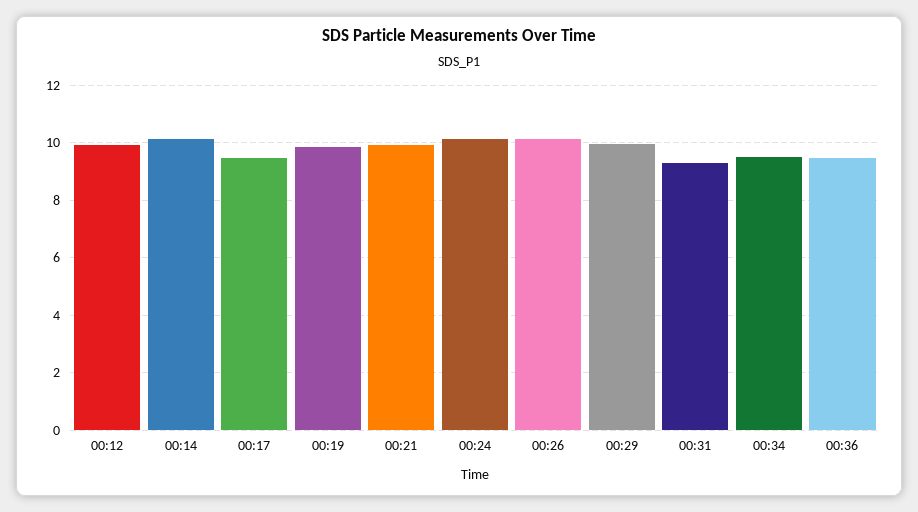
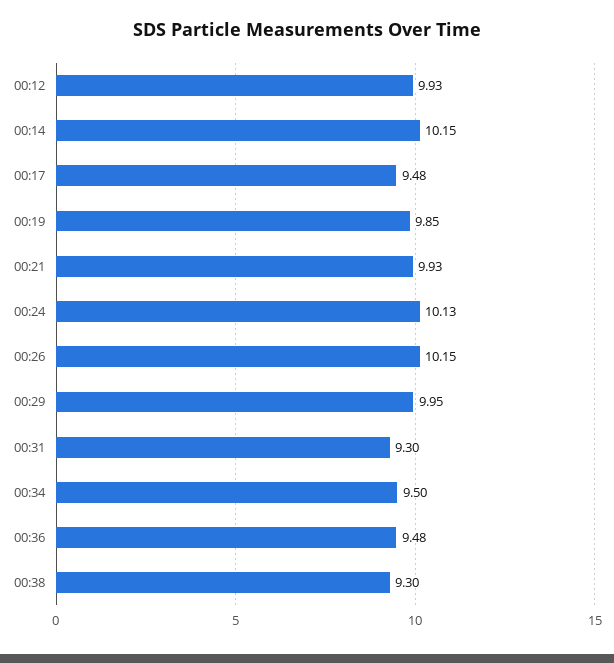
00:38: none -> 9.3

